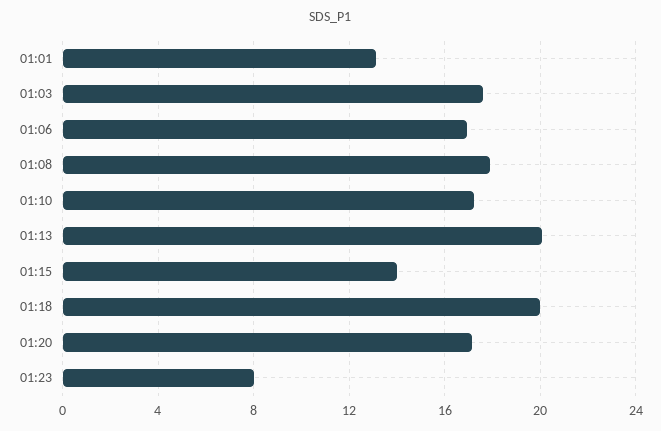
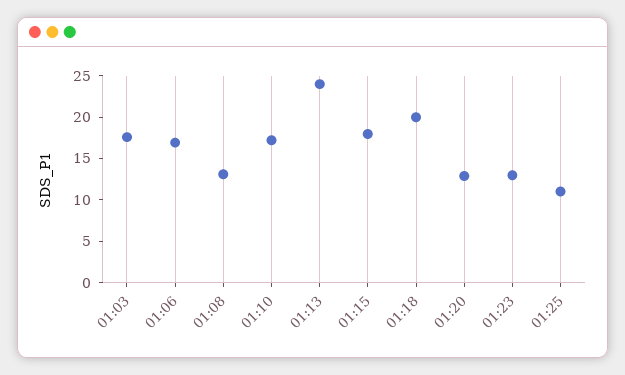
01:01: 13 -> none
01:08: 18 -> 13
01:13: 20 -> 24
01:15: 14 -> 18
01:20: 17 -> 13
01:23: 8 -> 13
01:25: none -> 11

